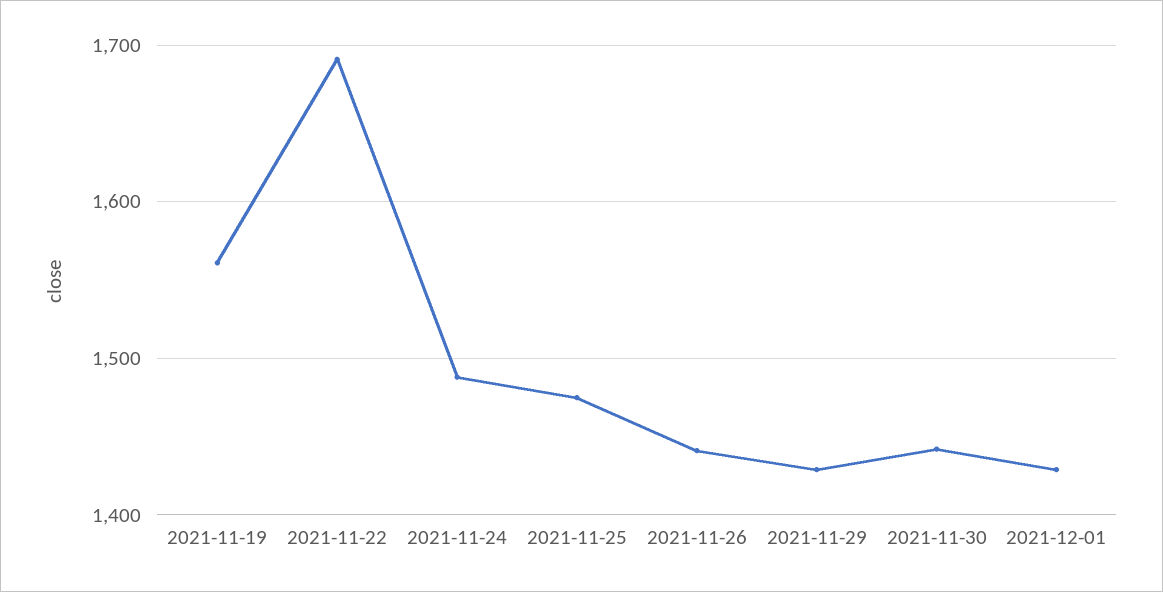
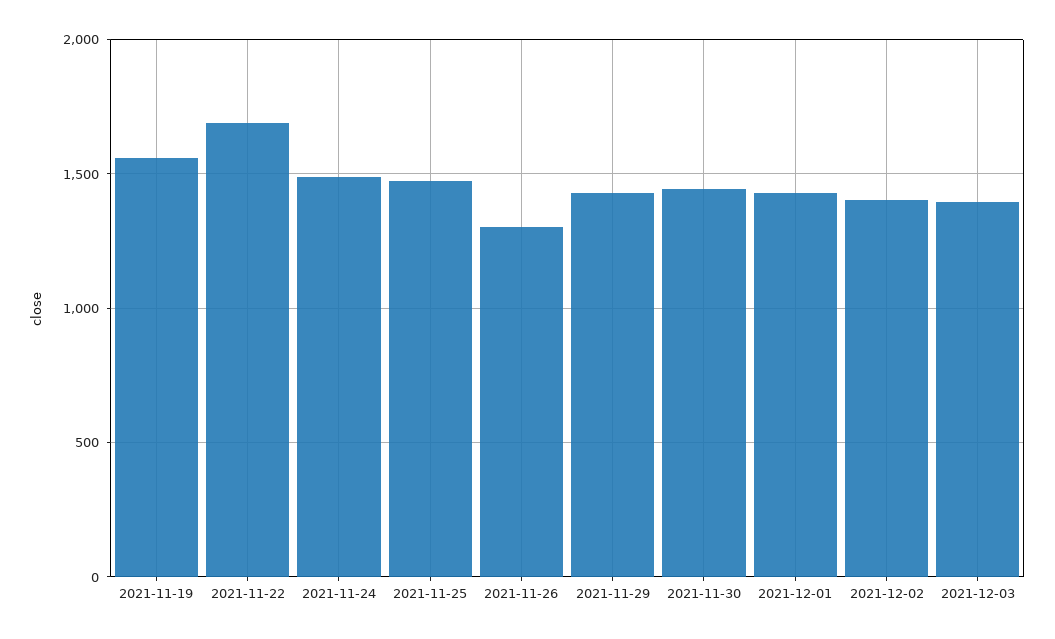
2021-11-26: 1440 -> 1300
2021-12-02: none -> 1400
2021-12-03: none -> 1400

